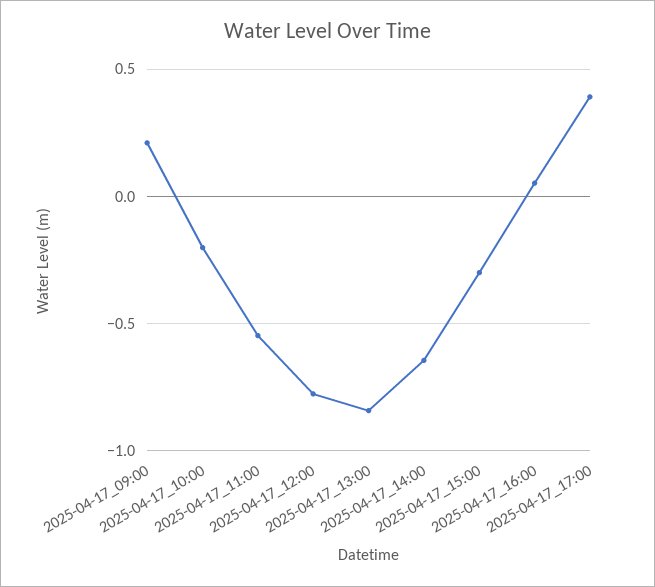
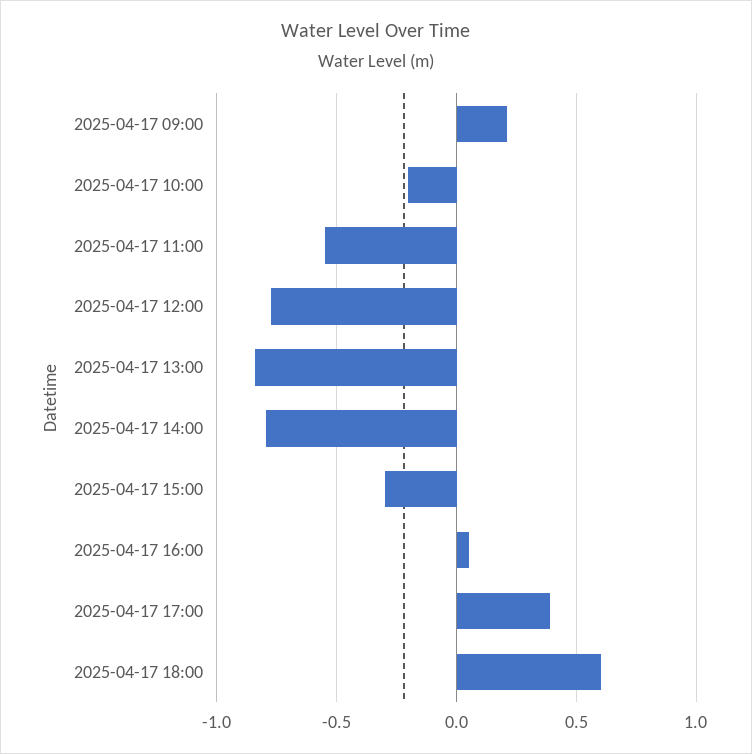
2025-04-17_14:00: -0.65 -> -0.8
2025-04-17 18:00: none -> 0.6

